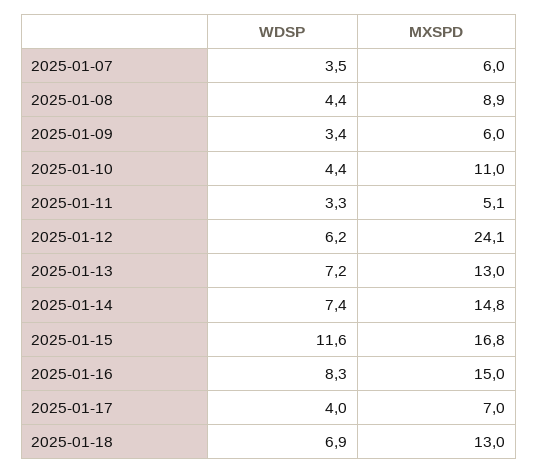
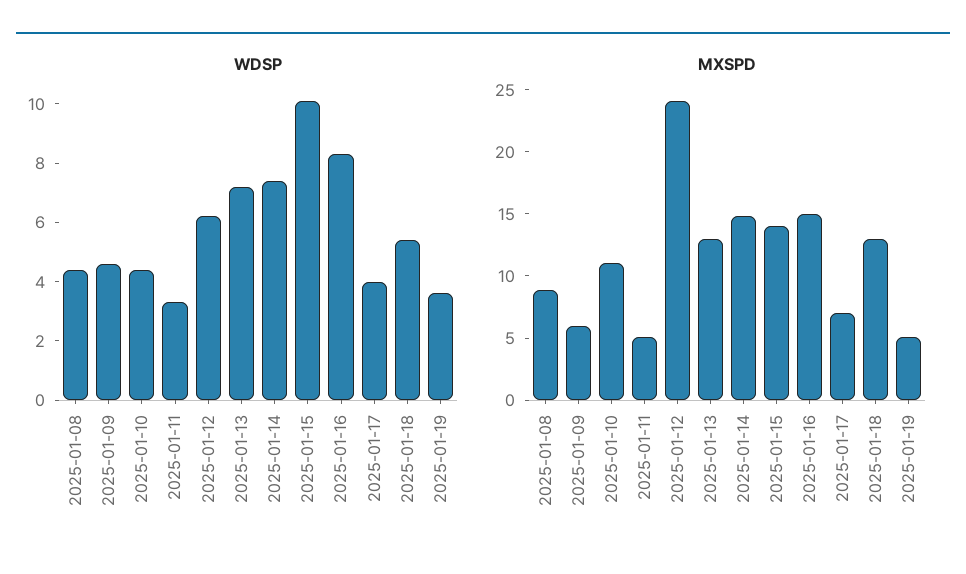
WDSP, 2025-01-07: 3.5 -> none
MXSPD, 2025-01-07: 6 -> none
WDSP, 2025-01-09: 3.4 -> 4.5
WDSP, 2025-01-15: 11.6 -> 10
MXSPD, 2025-01-15: 16.8 -> 14
WDSP, 2025-01-18: 6.9 -> 5.5
WDSP, 2025-01-19: none -> 3.5
MXSPD, 2025-01-19: none -> 5

